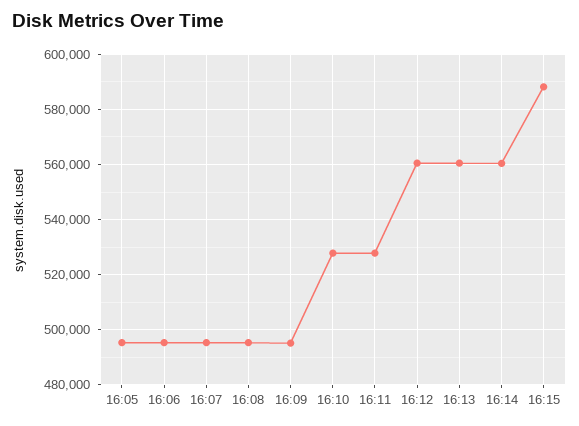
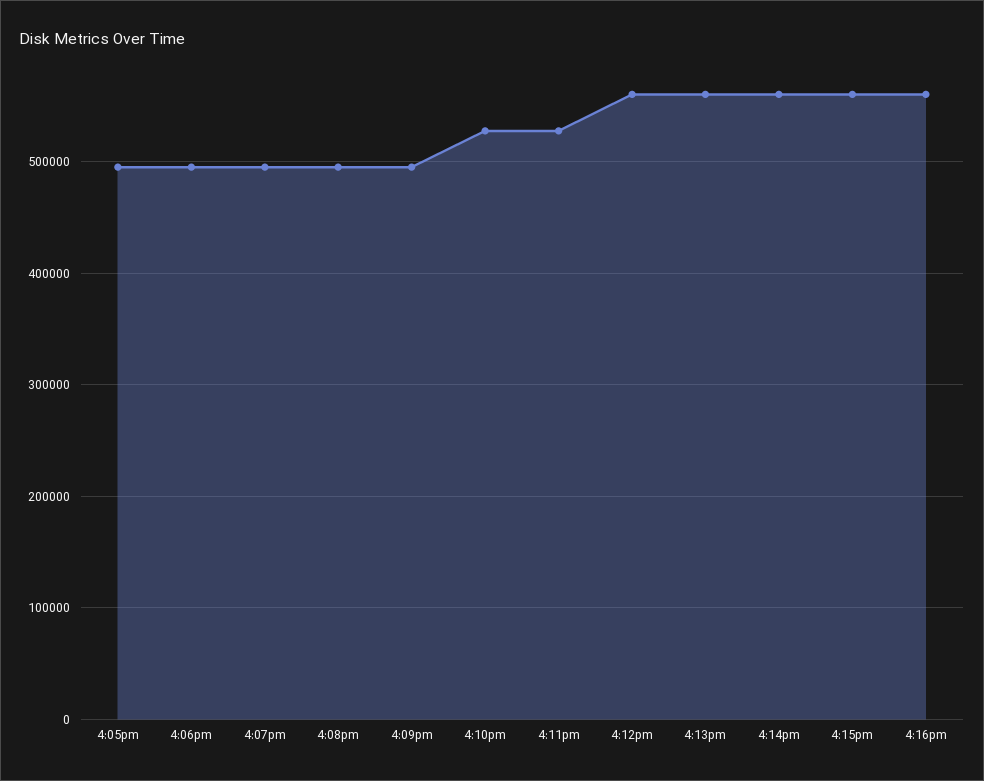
16:15: 587500 -> 560000
4:16pm: none -> 560000

